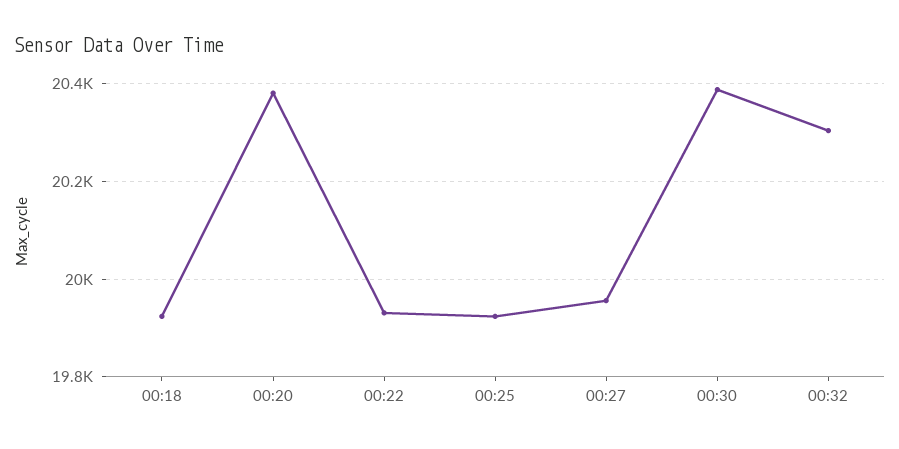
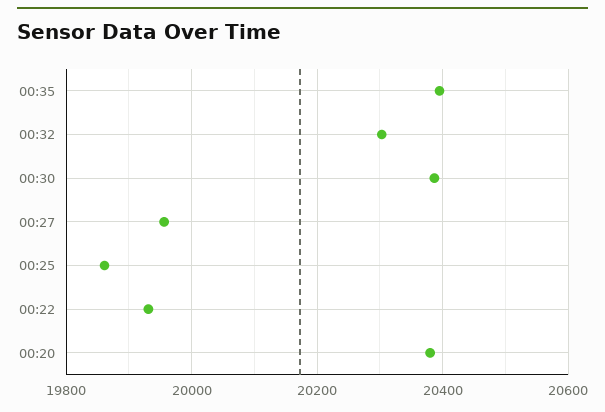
00:18: 19920 -> none
00:25: 19920 -> 19860
00:35: none -> 20400

